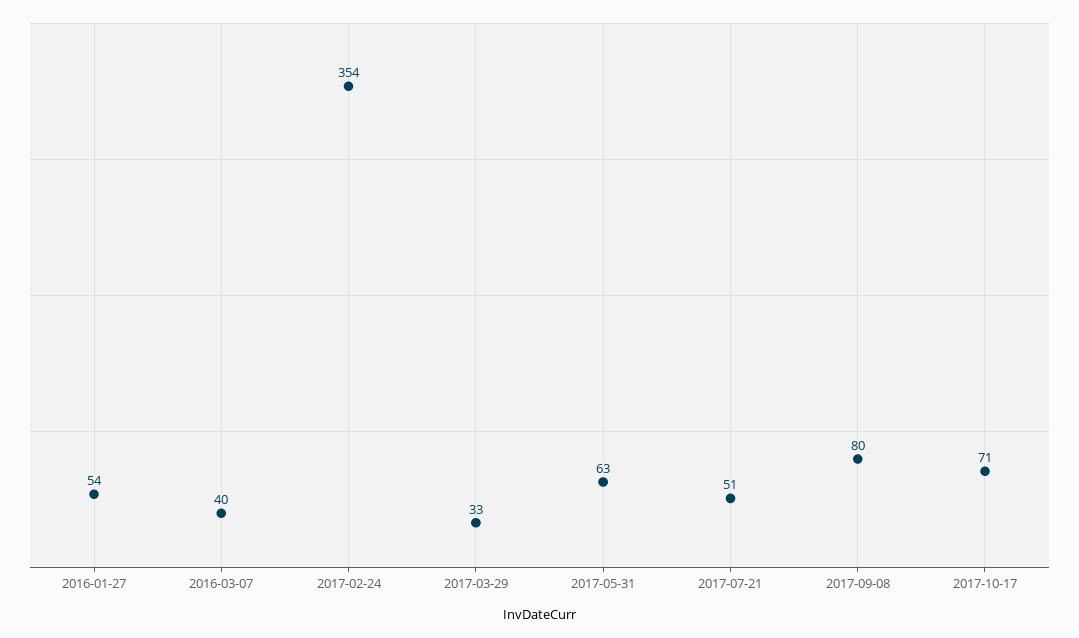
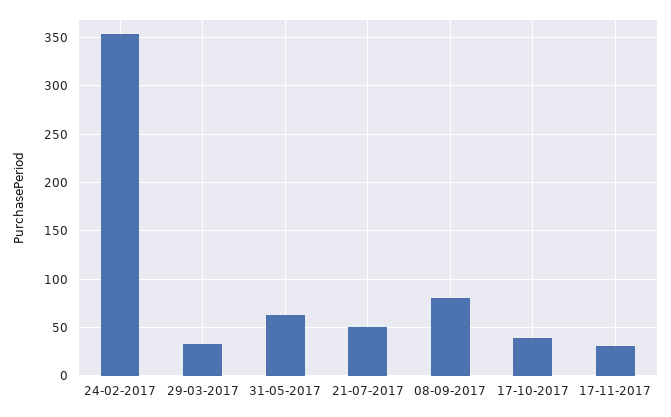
2016-01-27: 54 -> none
2016-03-07: 40 -> none
2017-10-17: 71 -> 40
17-11-2017: none -> 30

